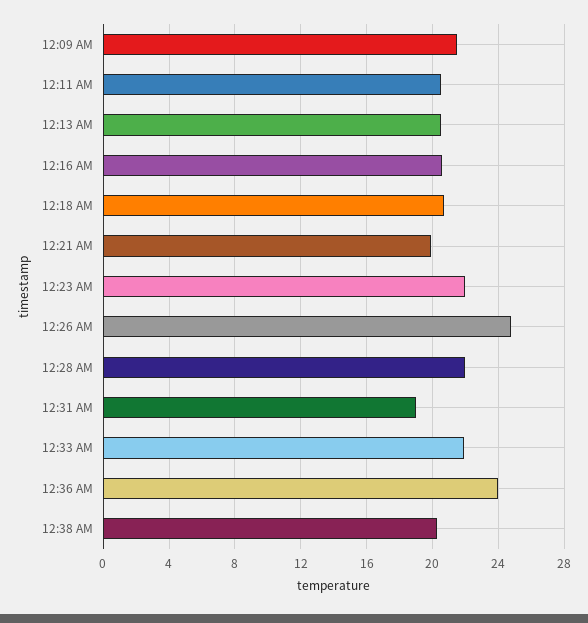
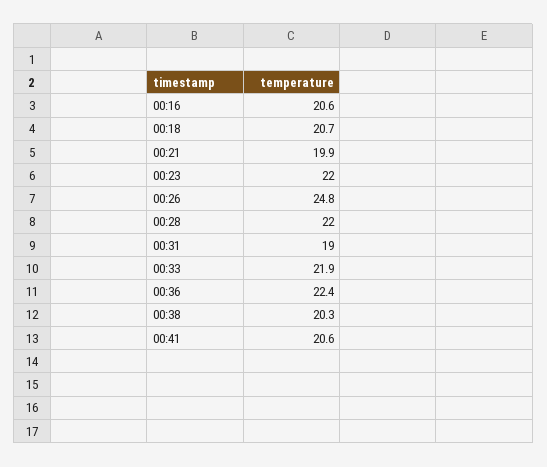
12:09 AM: 21.5 -> none
12:11 AM: 20.5 -> none
12:13 AM: 20.5 -> none
12:36 AM: 24 -> 22.4
00:41: none -> 20.6

